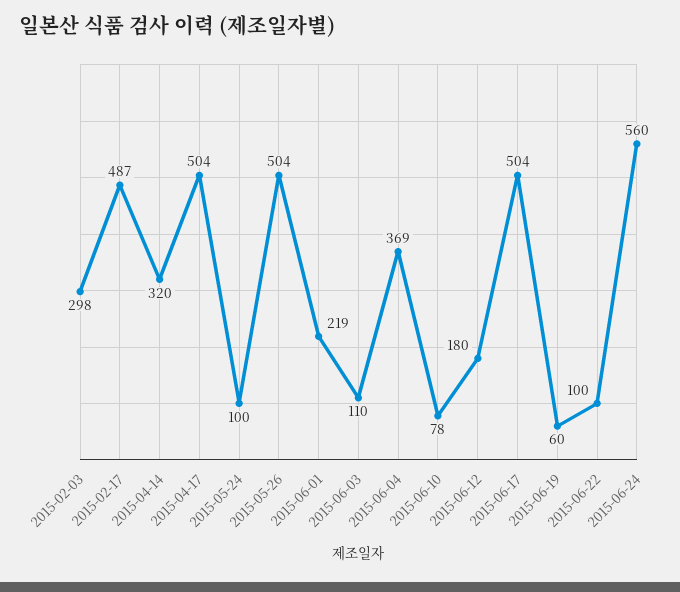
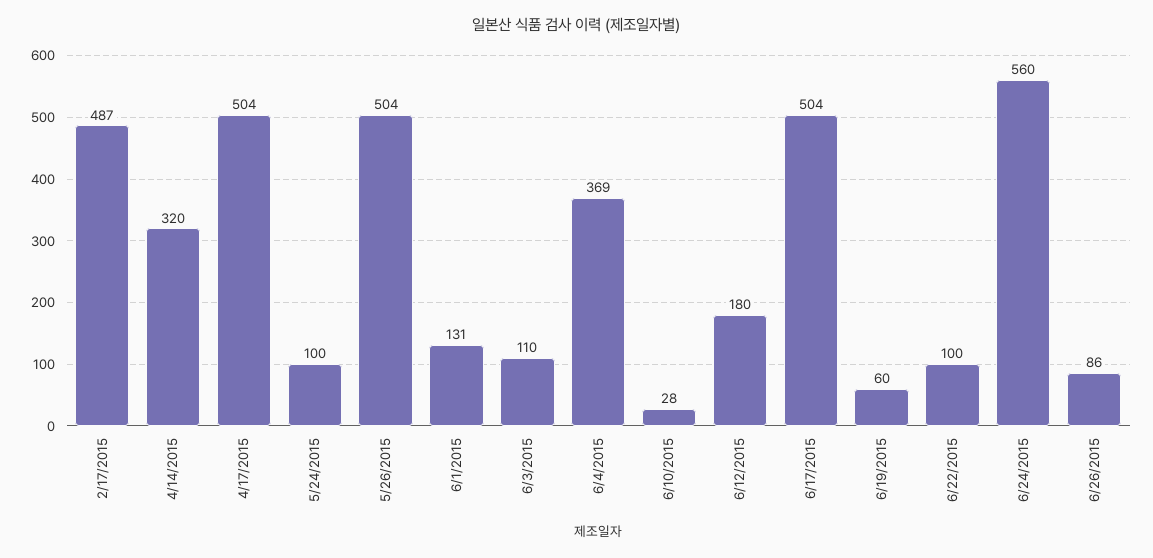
2015-02-03: 298 -> none
2015-06-01: 219 -> 131
2015-06-10: 78 -> 28
6/26/2015: none -> 86

